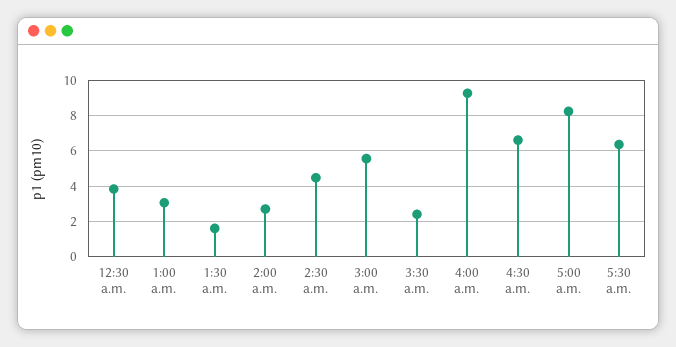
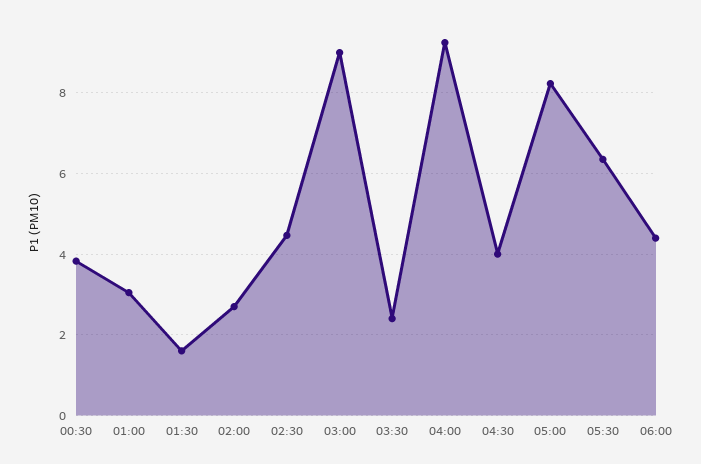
3:00 a.m.: 5.5 -> 9
4:30 a.m.: 6.5 -> 4
06:00: none -> 4.4

